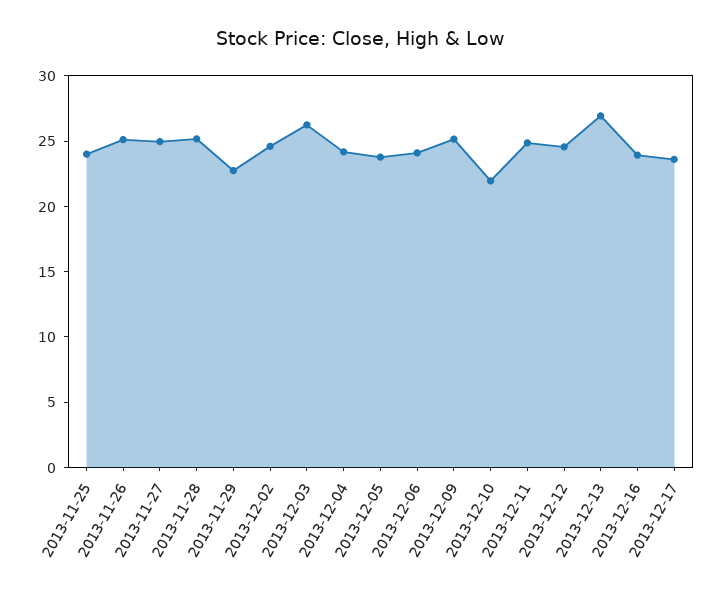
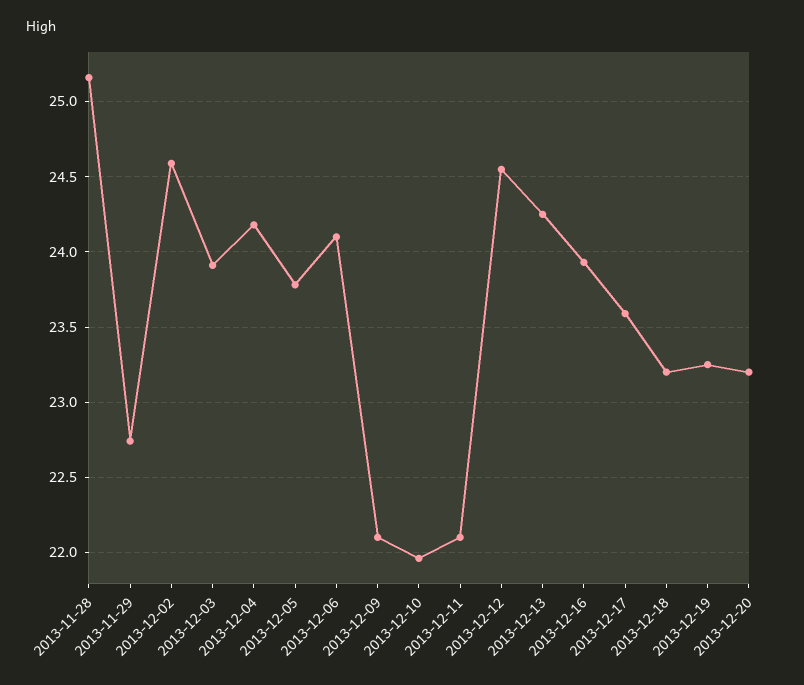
2013-11-25: 24 -> none
2013-11-26: 25 -> none
2013-11-27: 25 -> none
2013-12-03: 26 -> 23.9
2013-12-09: 25 -> 22.1
2013-12-11: 25 -> 22.1
2013-12-13: 27 -> 24.25
2013-12-18: none -> 23.2
2013-12-19: none -> 23.25
2013-12-20: none -> 23.2

